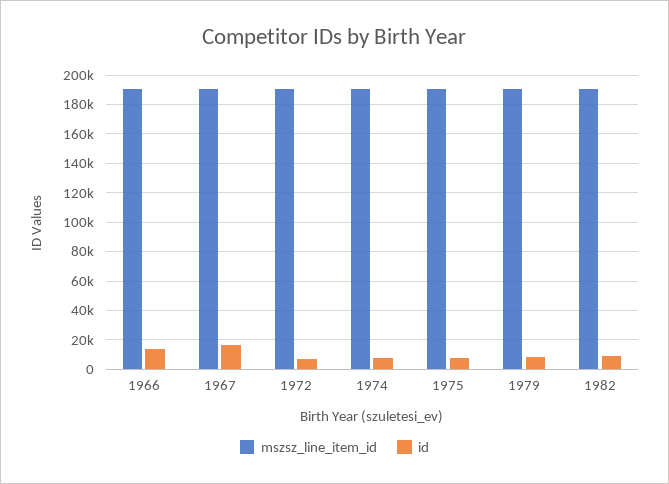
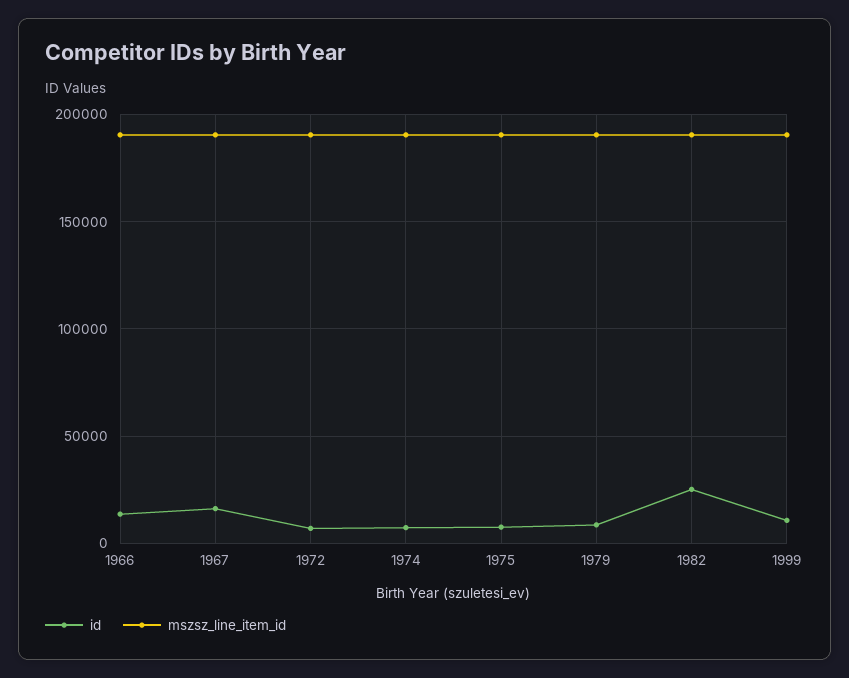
id, 1982: 10000 -> 25000
id, 1999: none -> 10000
mszsz_line_item_id, 1999: none -> 190000

